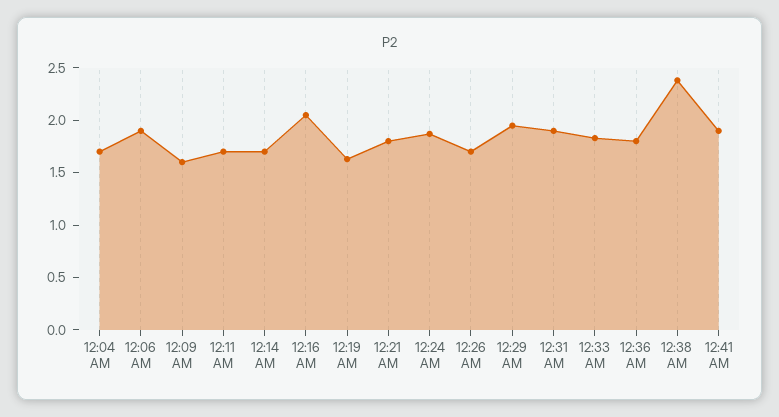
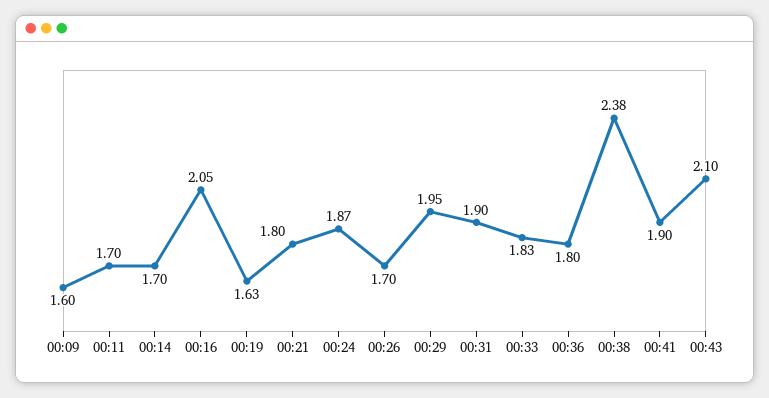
12:04 AM: 1.7 -> none
12:06 AM: 1.9 -> none
00:43: none -> 2.1

